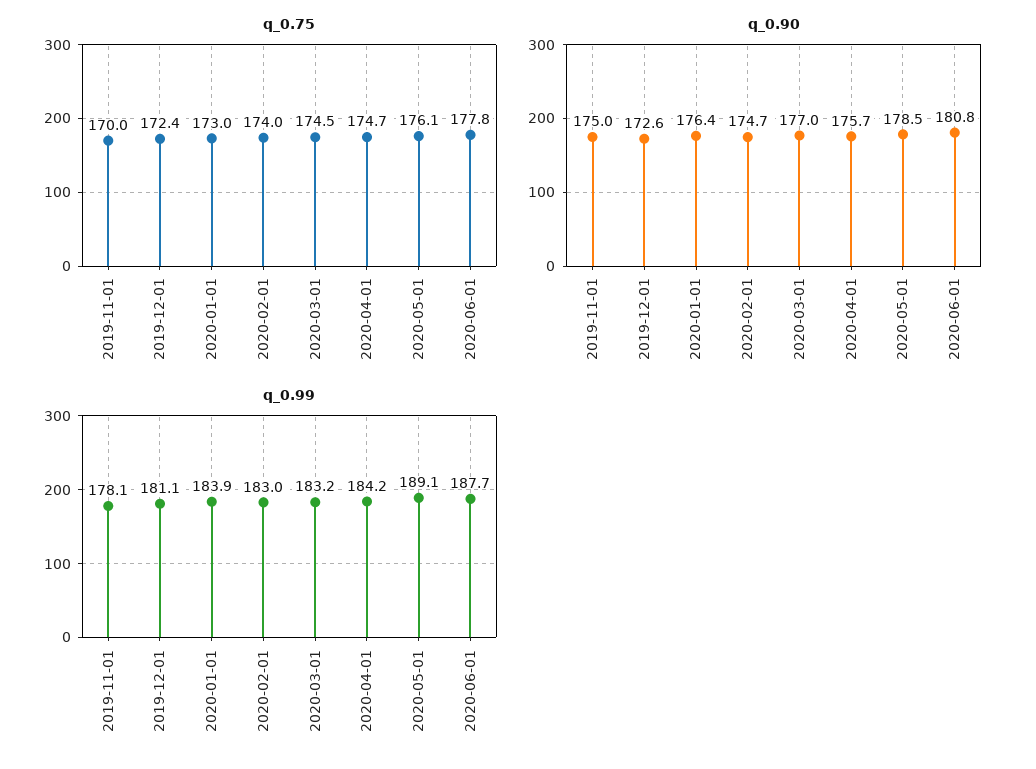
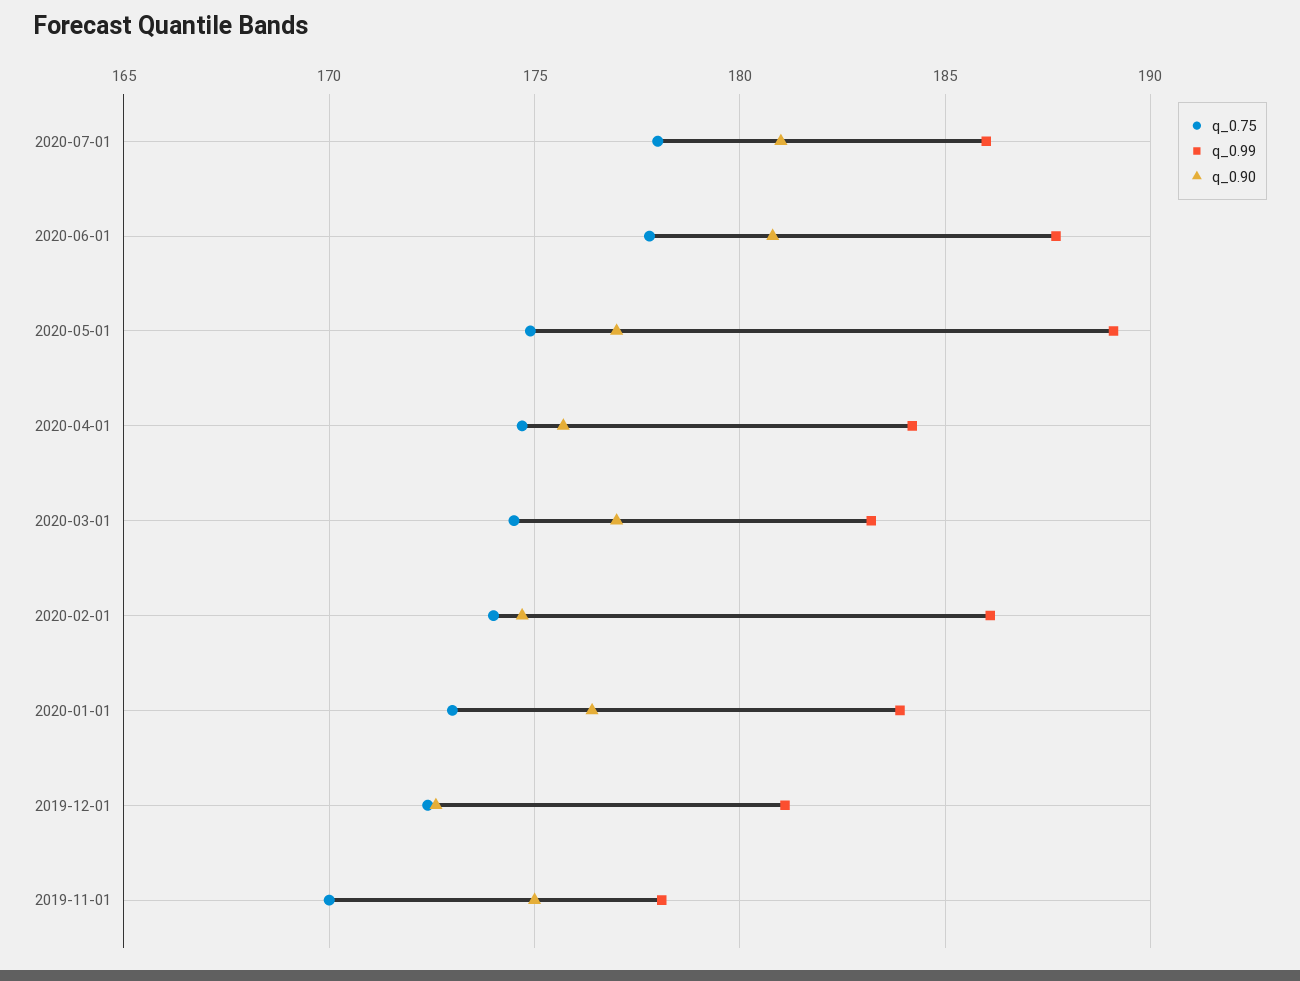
q_0.75, 2020-05-01: 176.1 -> 175
q_0.90, 2020-05-01: 178.5 -> 177
q_0.99, 2020-02-01: 183 -> 186
q_0.75, 2020-07-01: none -> 178
q_0.99, 2020-07-01: none -> 186
q_0.90, 2020-07-01: none -> 181

